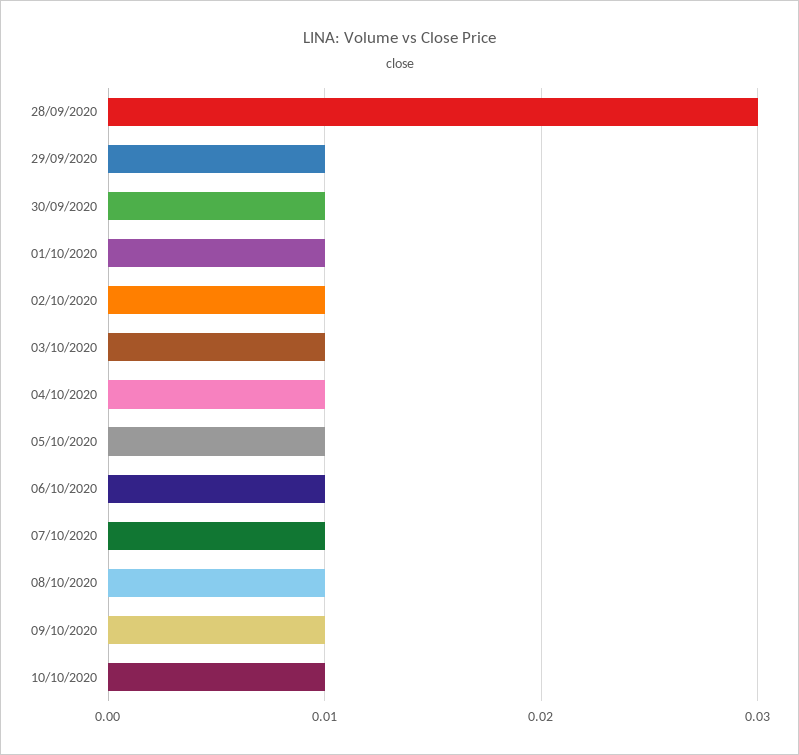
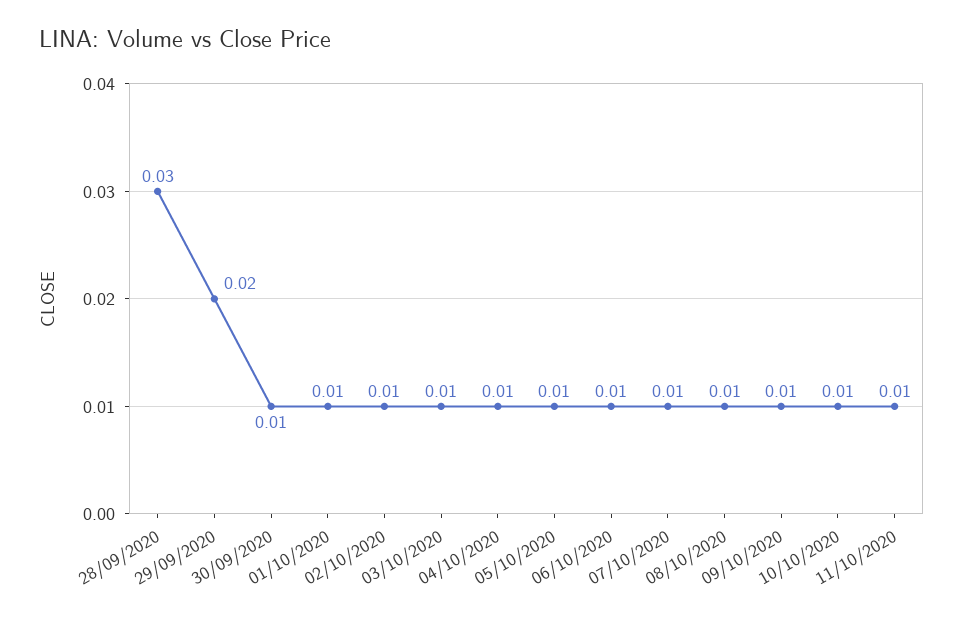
29/09/2020: 0.01 -> 0.02
11/10/2020: none -> 0.01

